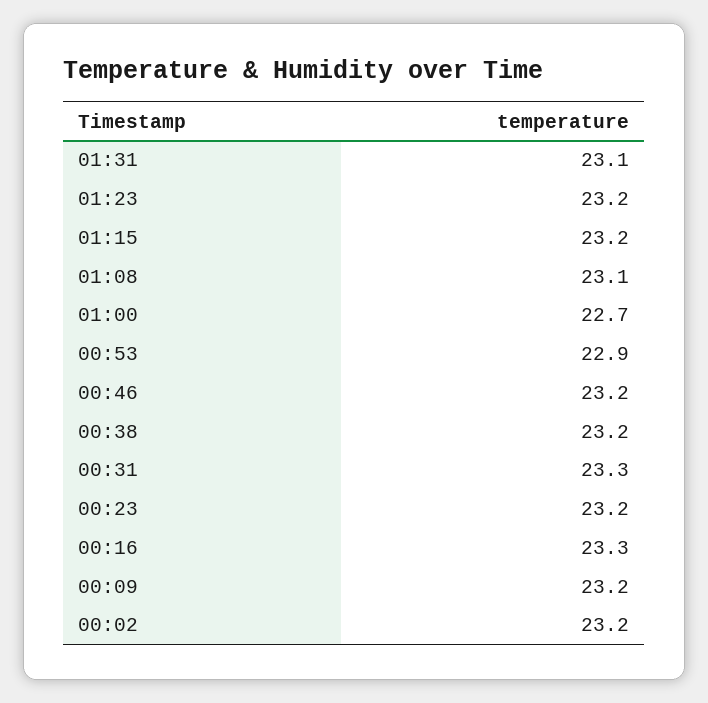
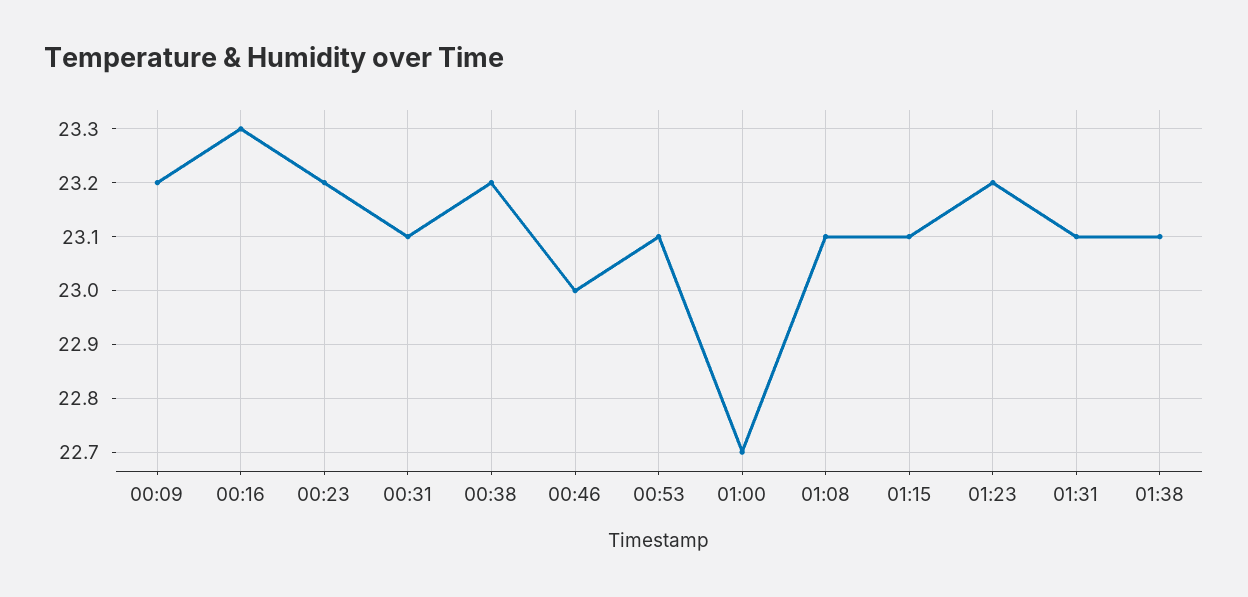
01:15: 23.2 -> 23.1
00:53: 22.9 -> 23.1
00:46: 23.2 -> 23
00:31: 23.3 -> 23.1
00:02: 23.2 -> none
01:38: none -> 23.1

